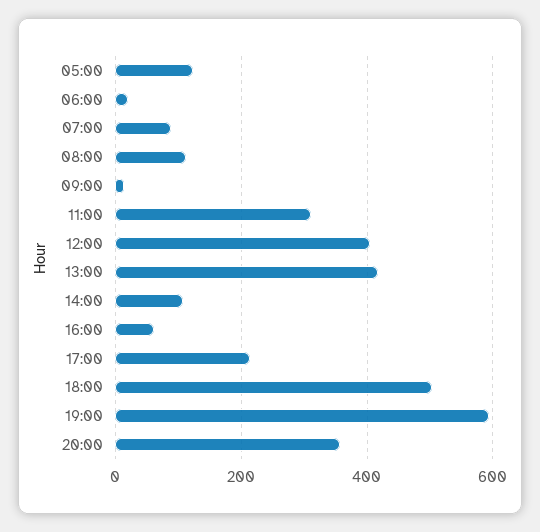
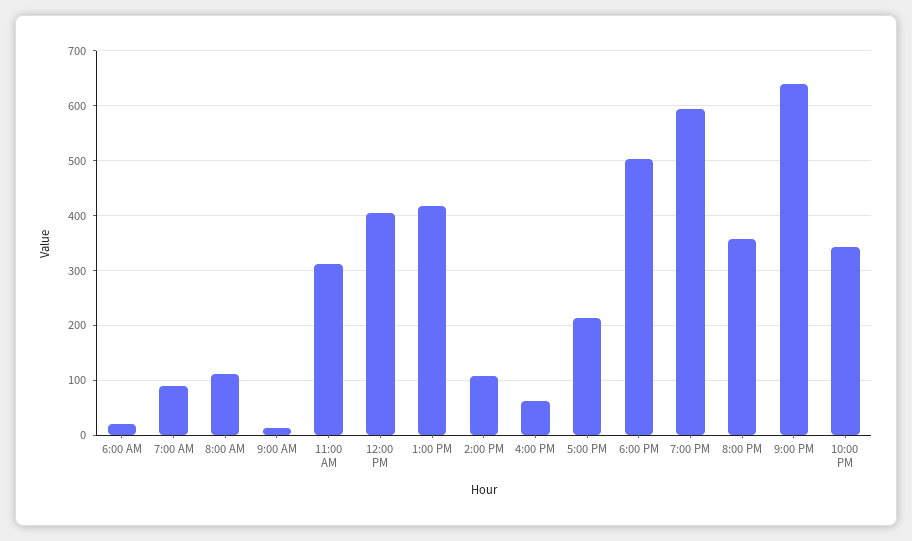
05:00: 120 -> none
9:00 PM: none -> 640
10:00 PM: none -> 340

